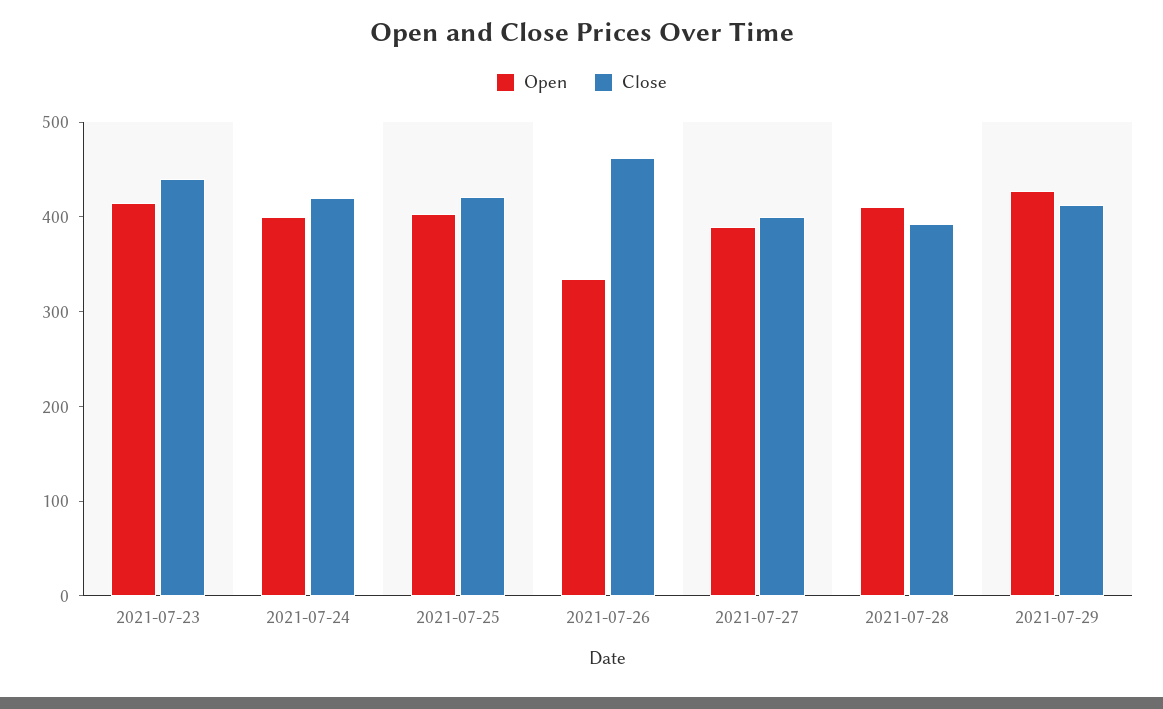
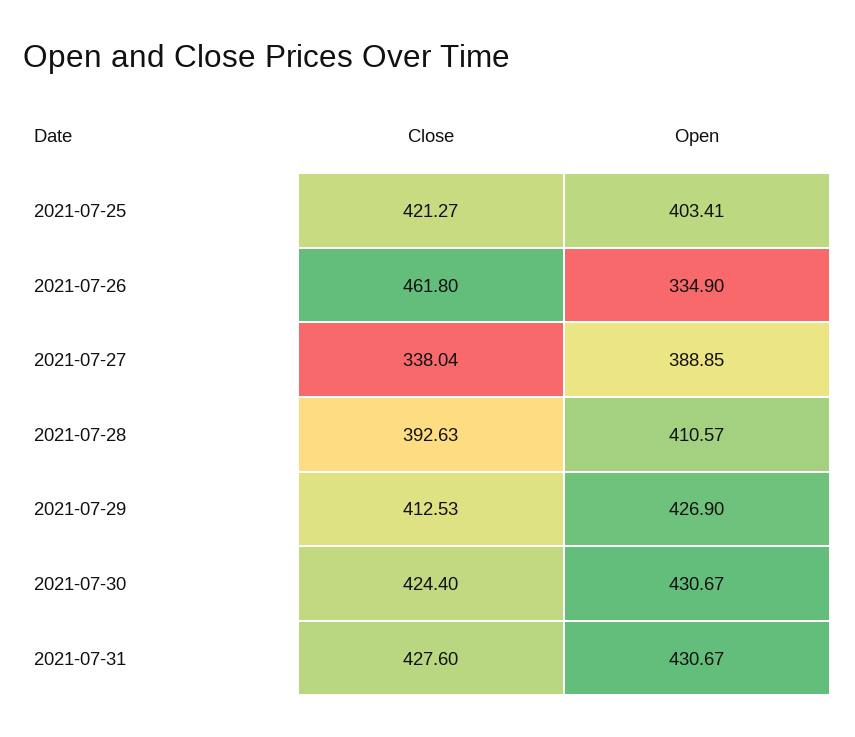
Open, 2021-07-23: 420 -> none
Close, 2021-07-23: 440 -> none
Open, 2021-07-24: 400 -> none
Close, 2021-07-24: 420 -> none
Close, 2021-07-27: 400 -> 338.04
Close, 2021-07-30: none -> 424.4
Open, 2021-07-30: none -> 430.67
Close, 2021-07-31: none -> 427.6
Open, 2021-07-31: none -> 430.67

